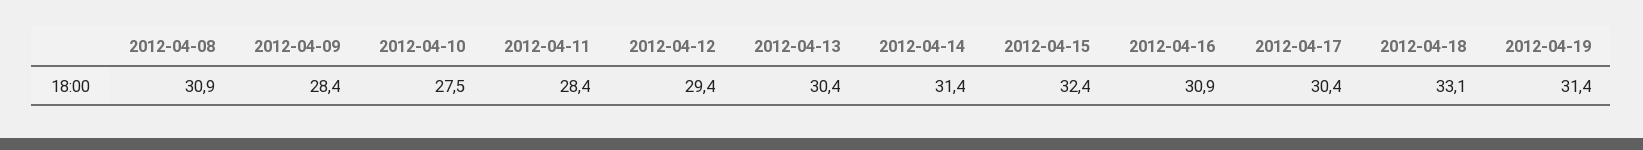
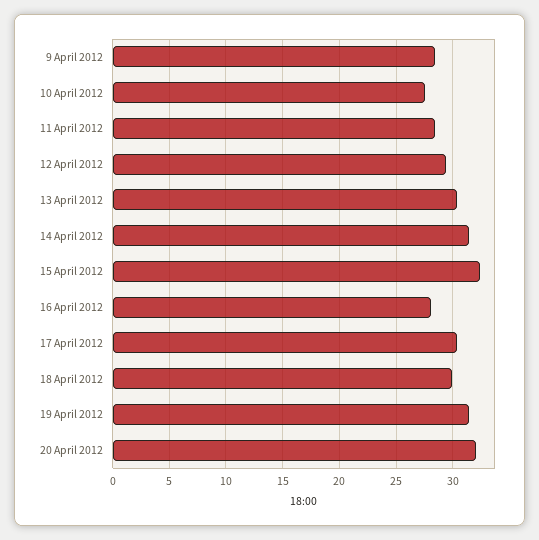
2012-04-08: 30.9 -> none
2012-04-16: 30.9 -> 28
2012-04-18: 33.1 -> 30
20 April 2012: none -> 32

